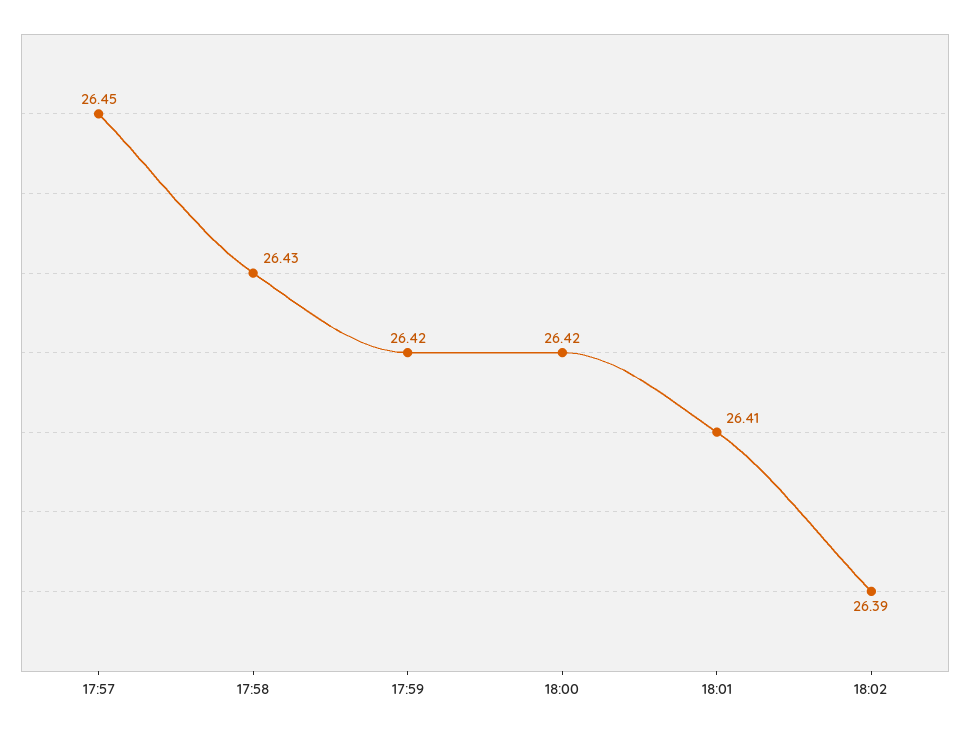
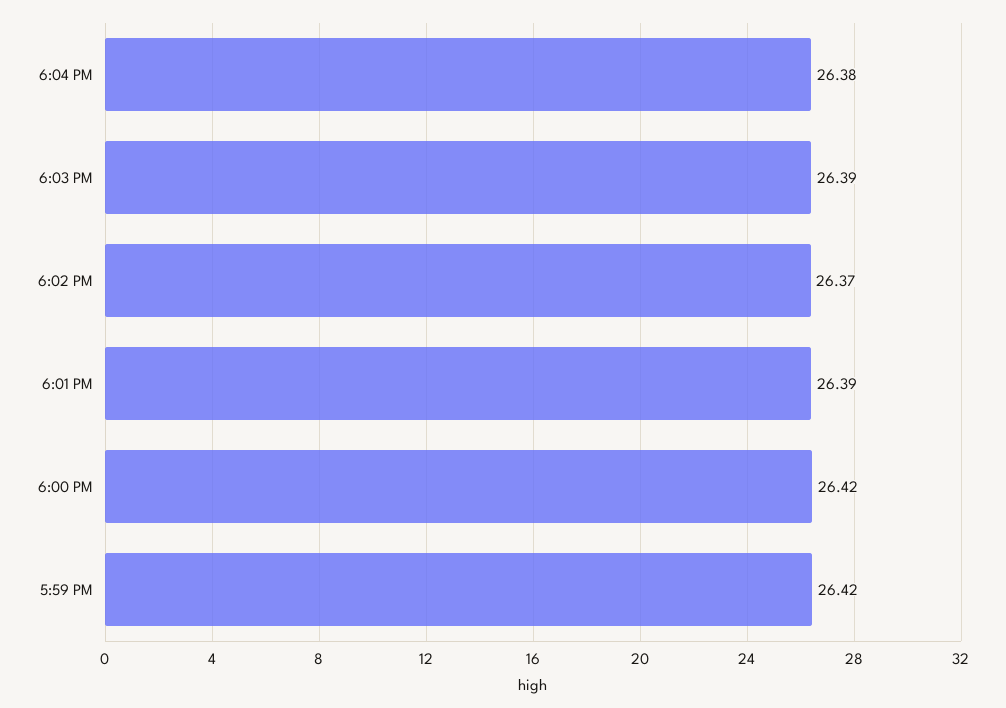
17:57: 26.45 -> none
17:58: 26.43 -> none
18:01: 26.41 -> 26.39
18:02: 26.39 -> 26.37
6:04 PM: none -> 26.38
6:03 PM: none -> 26.39

